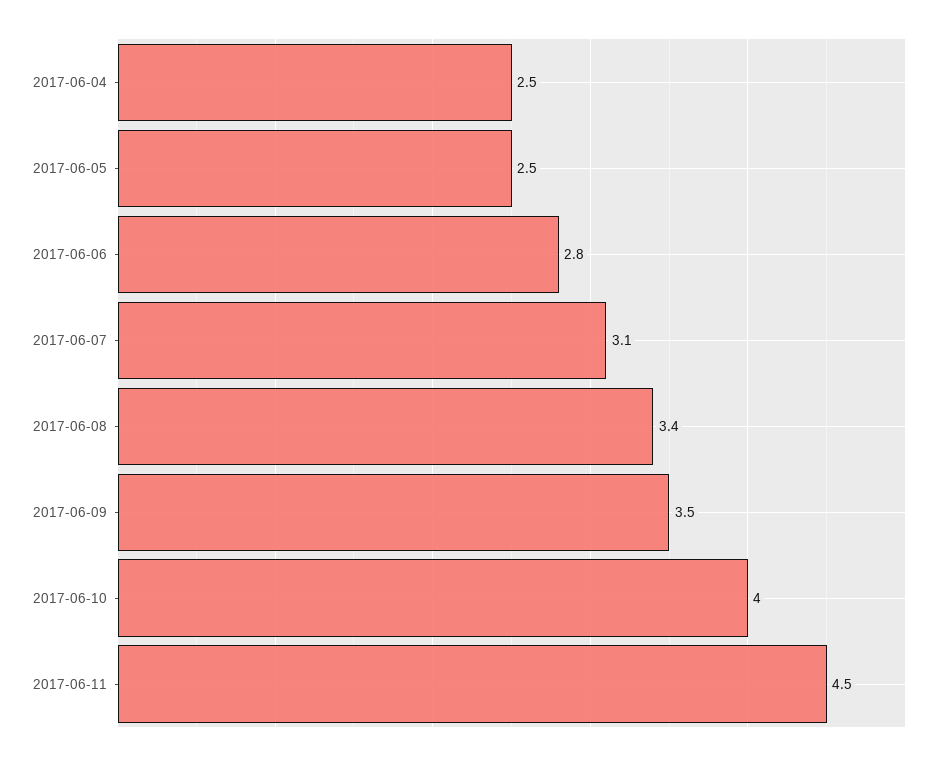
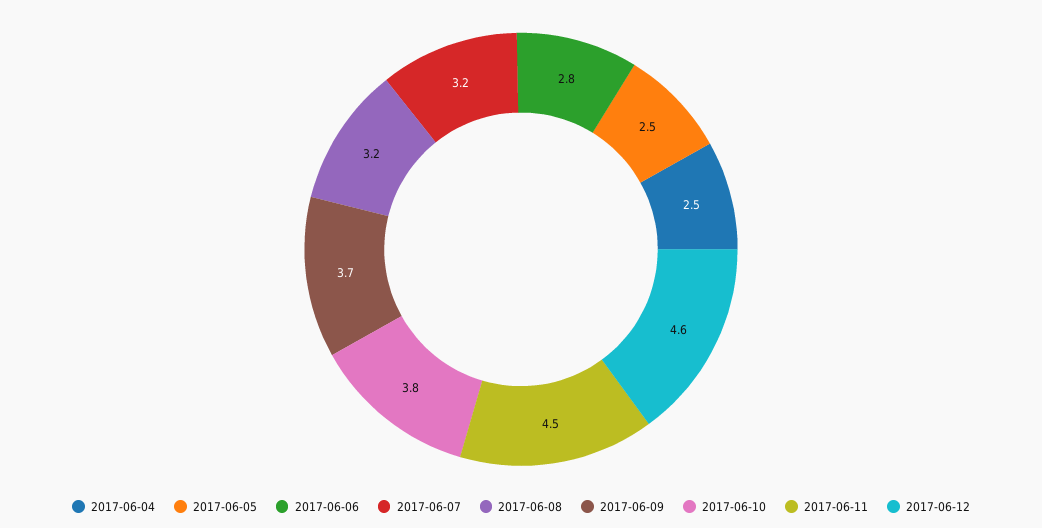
2017-06-07: 3.1 -> 3.2
2017-06-08: 3.4 -> 3.2
2017-06-09: 3.5 -> 3.7
2017-06-10: 4 -> 3.8
2017-06-12: none -> 4.6

